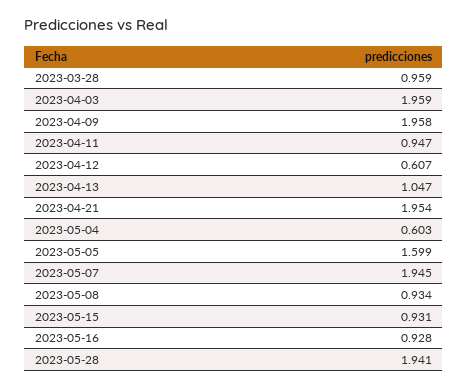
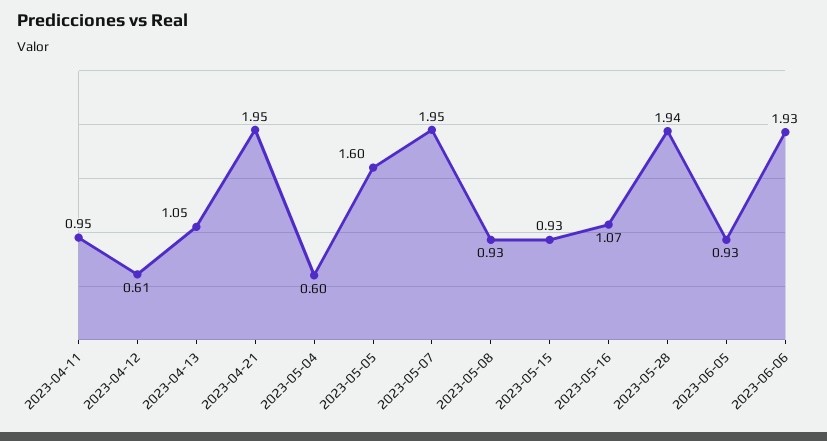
2023-03-28: 0.959 -> none
2023-04-03: 1.959 -> none
2023-04-09: 1.958 -> none
2023-05-16: 0.928 -> 1.07
2023-06-05: none -> 0.93
2023-06-06: none -> 1.93

